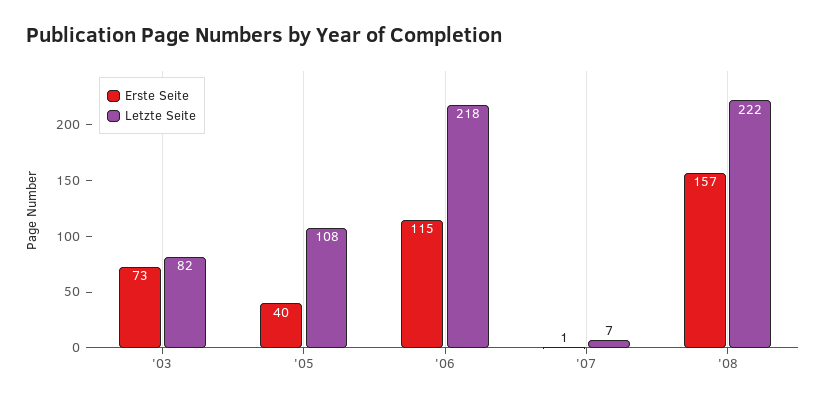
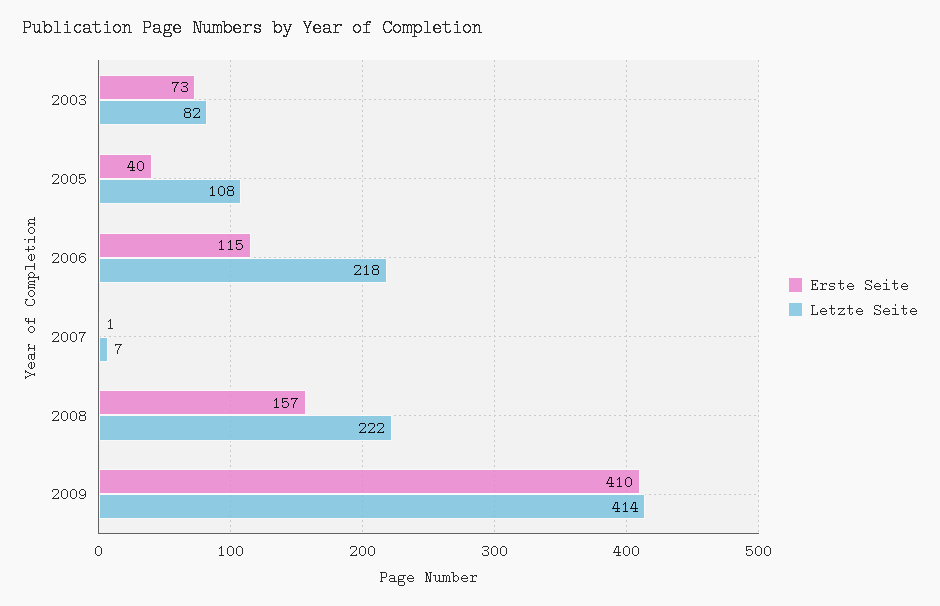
Erste Seite, 2009: none -> 410
Letzte Seite, 2009: none -> 414

